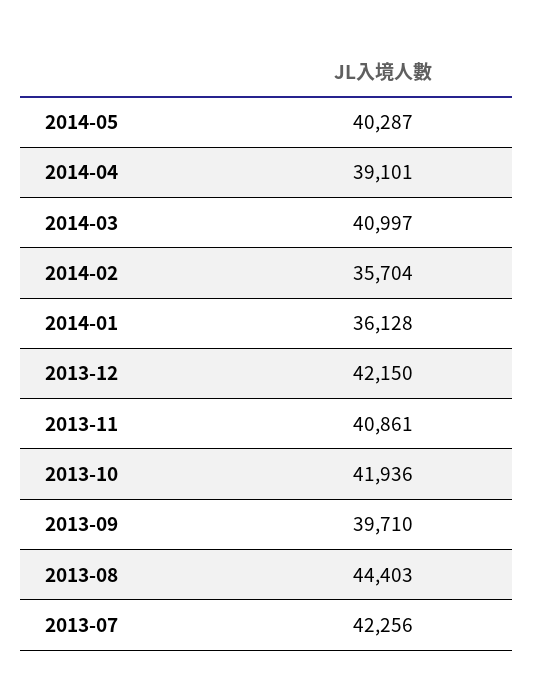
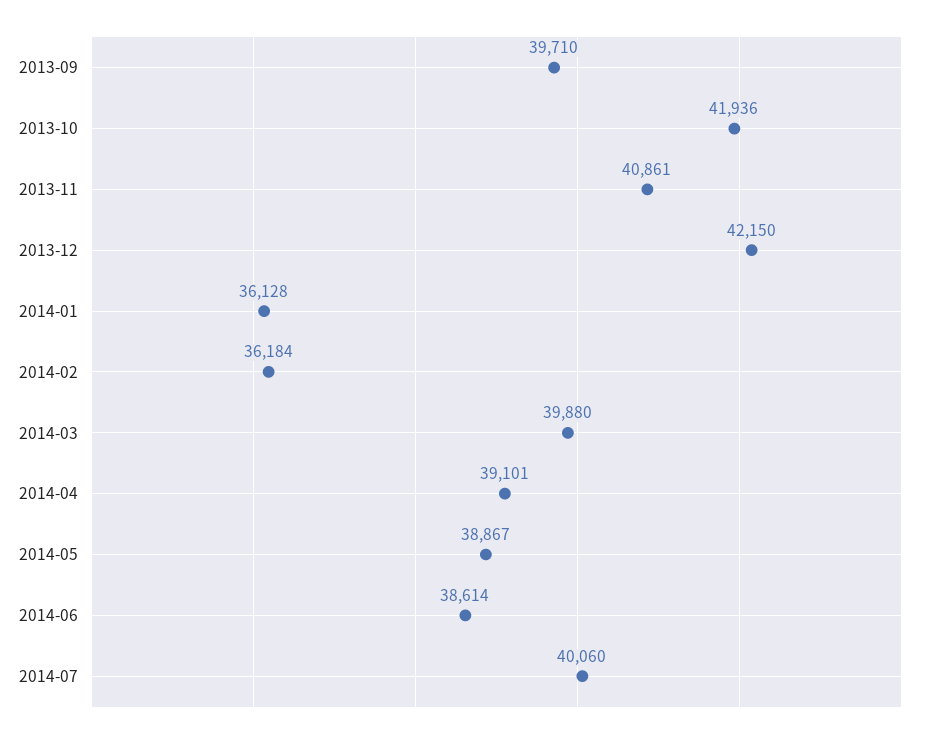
2014-05: 40287 -> 38867
2014-03: 40997 -> 39880
2014-02: 35704 -> 36184
2013-08: 44403 -> none
2013-07: 42256 -> none
2014-06: none -> 38614
2014-07: none -> 40060

